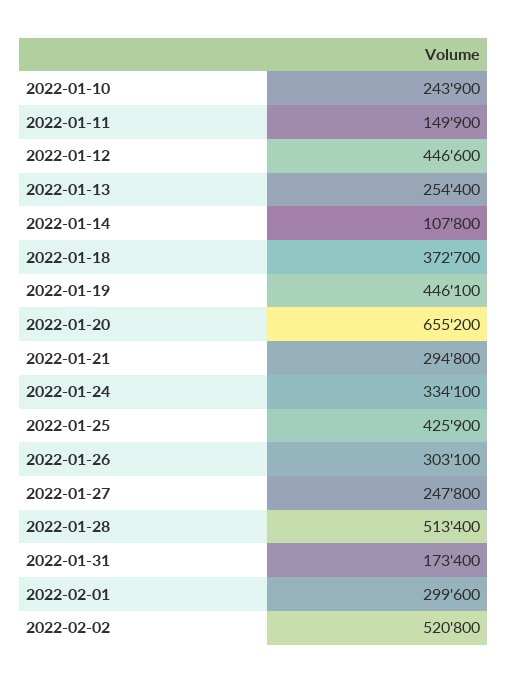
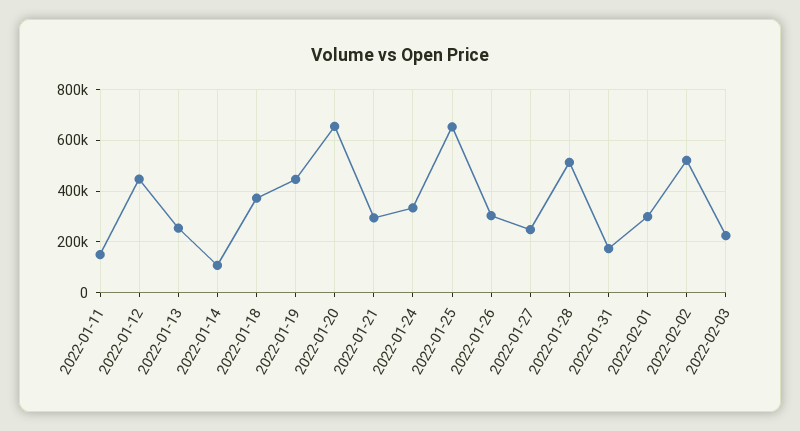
2022-01-10: 243900 -> none
2022-01-25: 425900 -> 650000
2022-02-03: none -> 225000

